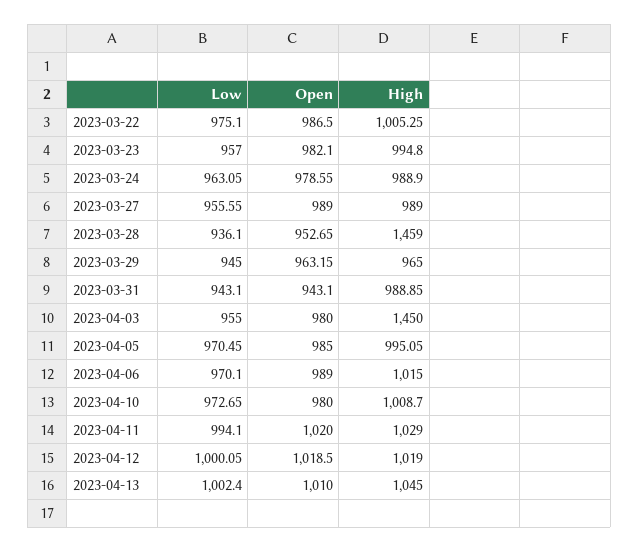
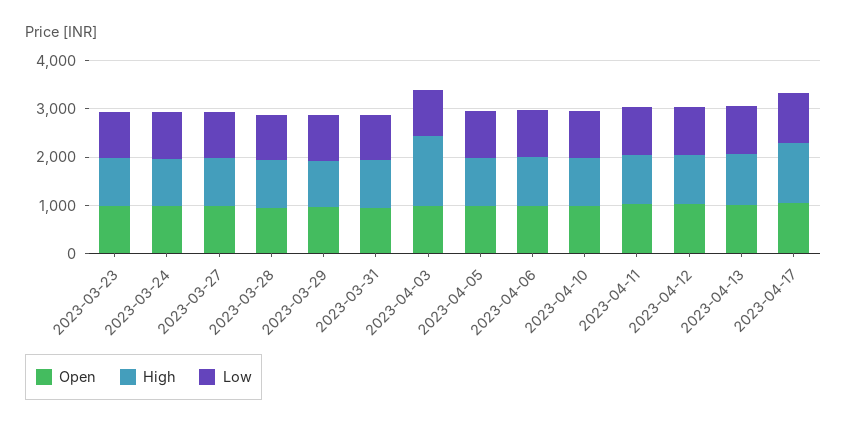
Low, 2023-03-22: 975.1 -> none
Open, 2023-03-22: 986.5 -> none
High, 2023-03-22: 1005.25 -> none
High, 2023-03-28: 1459 -> 1000
Open, 2023-04-17: none -> 1000
High, 2023-04-17: none -> 1200
Low, 2023-04-17: none -> 1000

